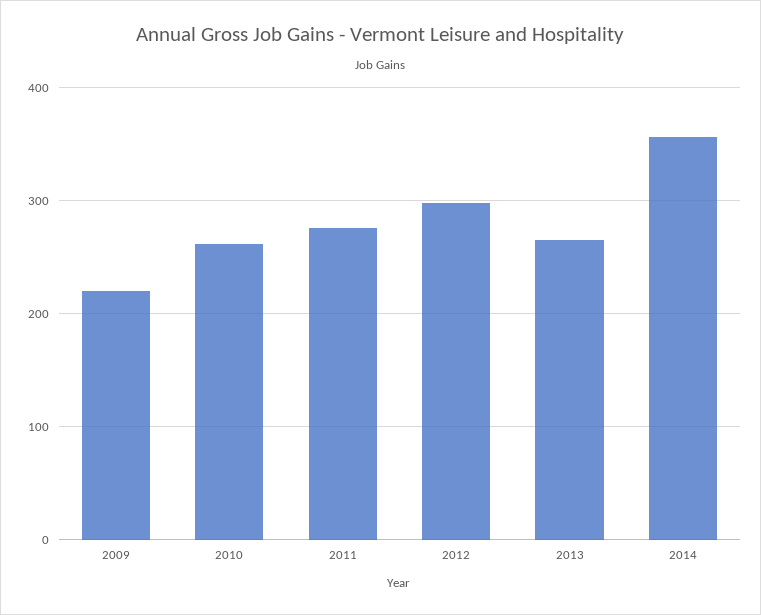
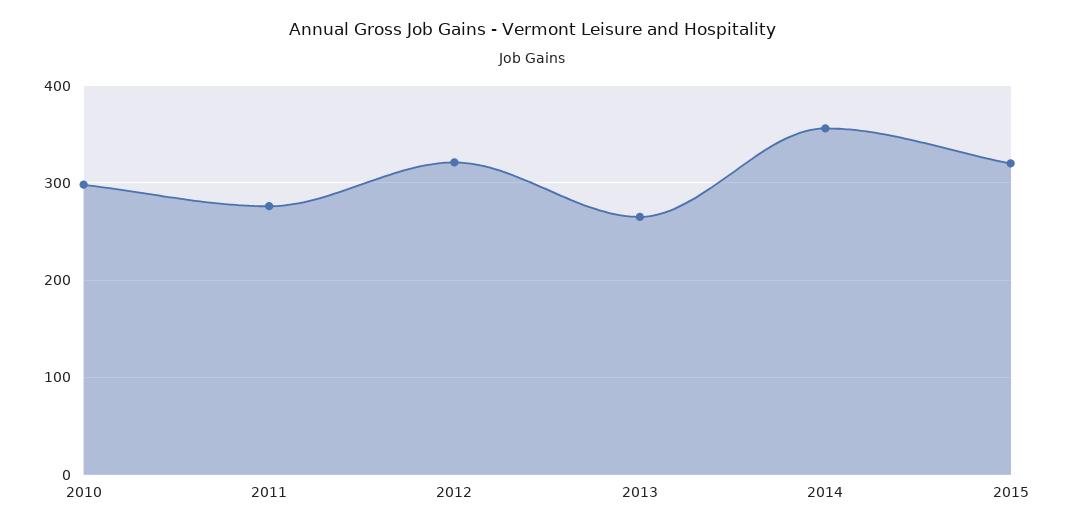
2009: 220 -> none
2010: 260 -> 300
2012: 300 -> 320
2015: none -> 320

